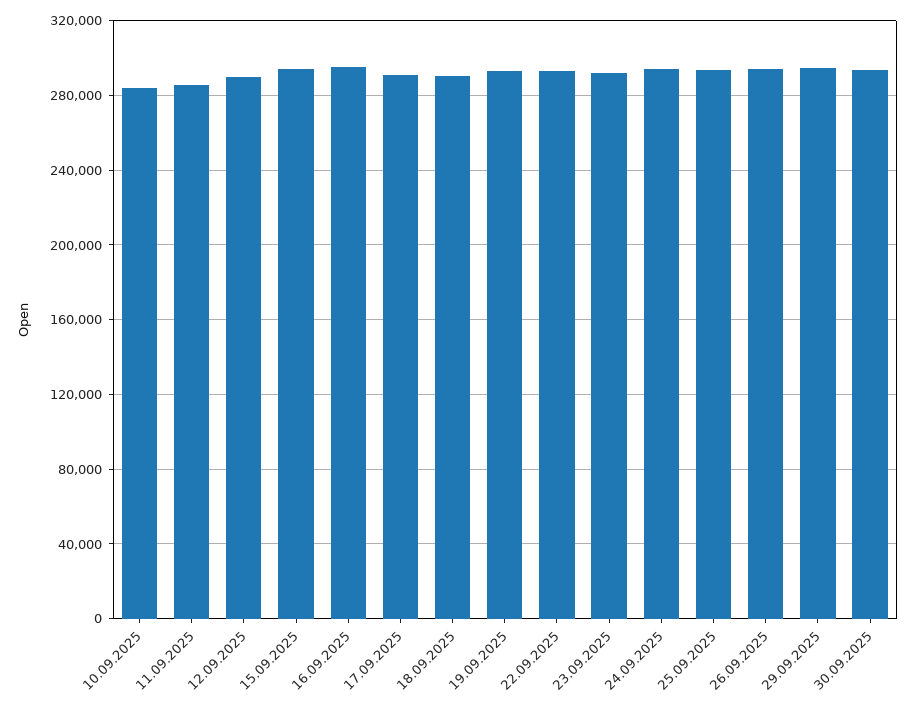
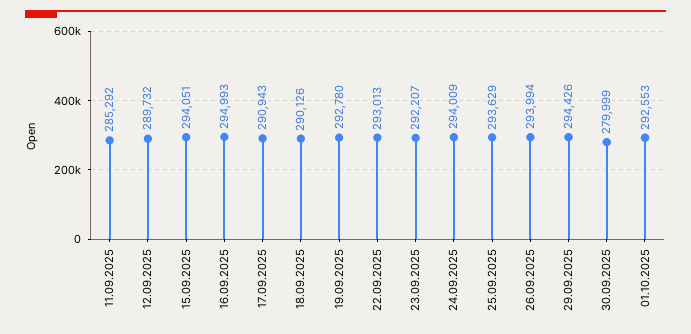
10.09.2025: 285000 -> none
30.09.2025: 295000 -> 279999
01.10.2025: none -> 292553

